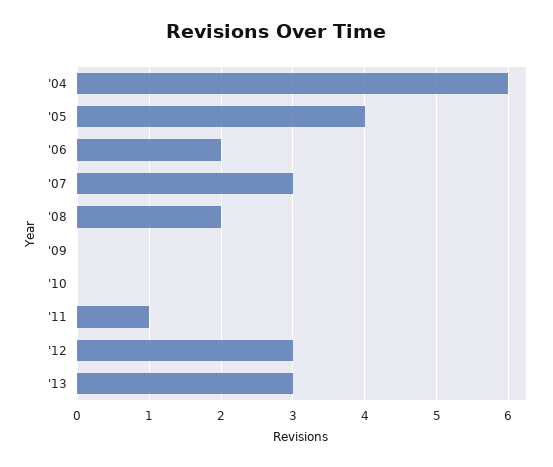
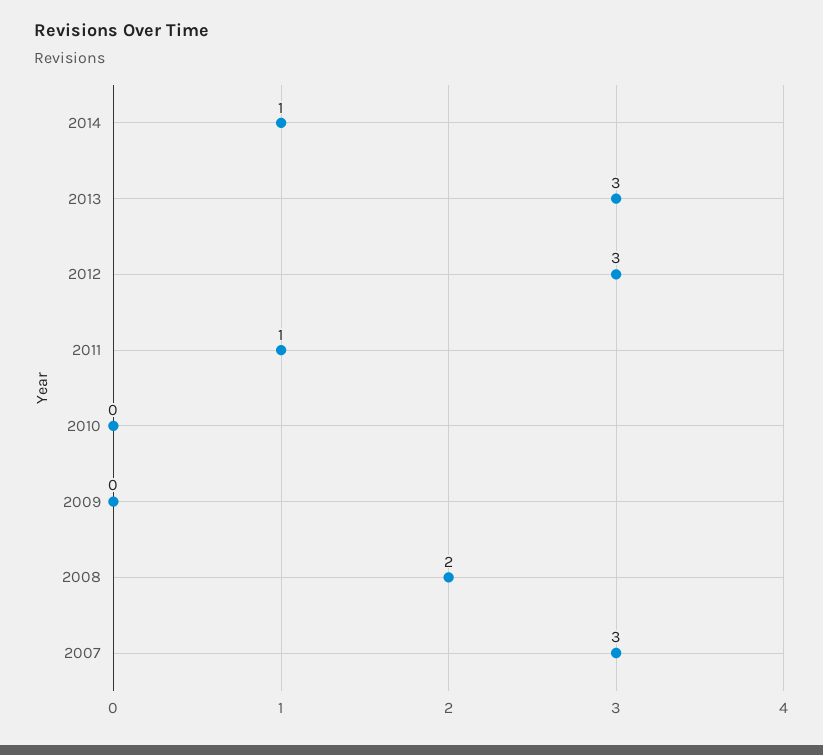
'04: 6 -> none
'05: 4 -> none
'06: 2 -> none
2014: none -> 1

